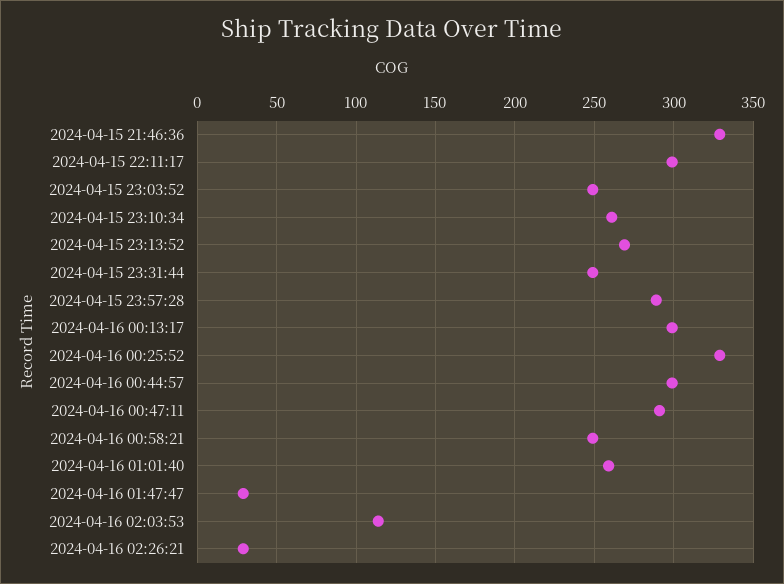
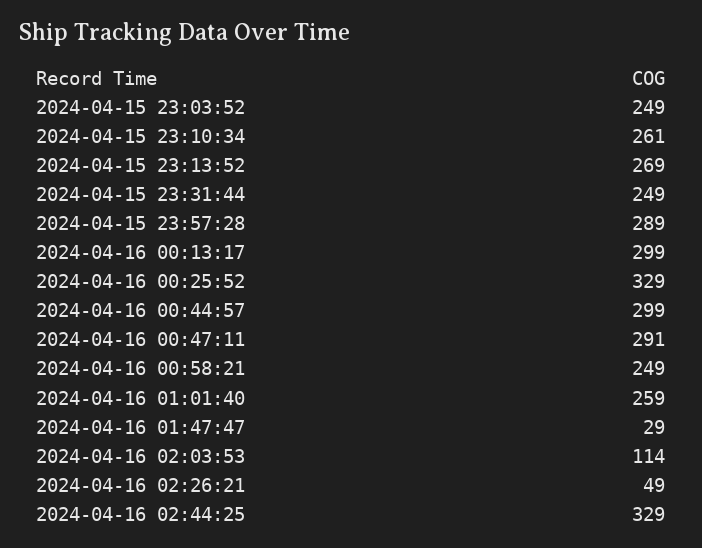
2024-04-15 21:46:36: 330 -> none
2024-04-15 22:11:17: 300 -> none
2024-04-16 02:26:21: 30 -> 49
2024-04-16 02:44:25: none -> 329

